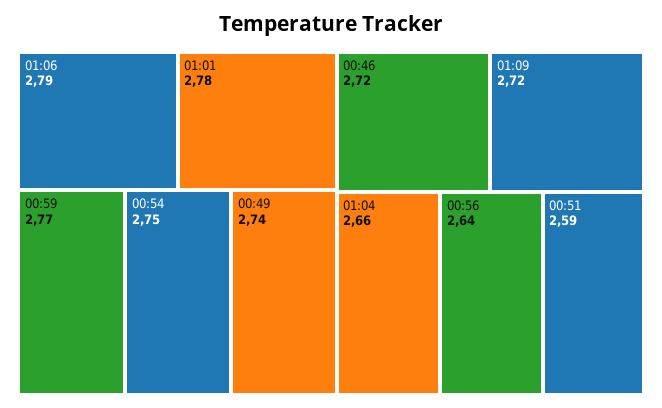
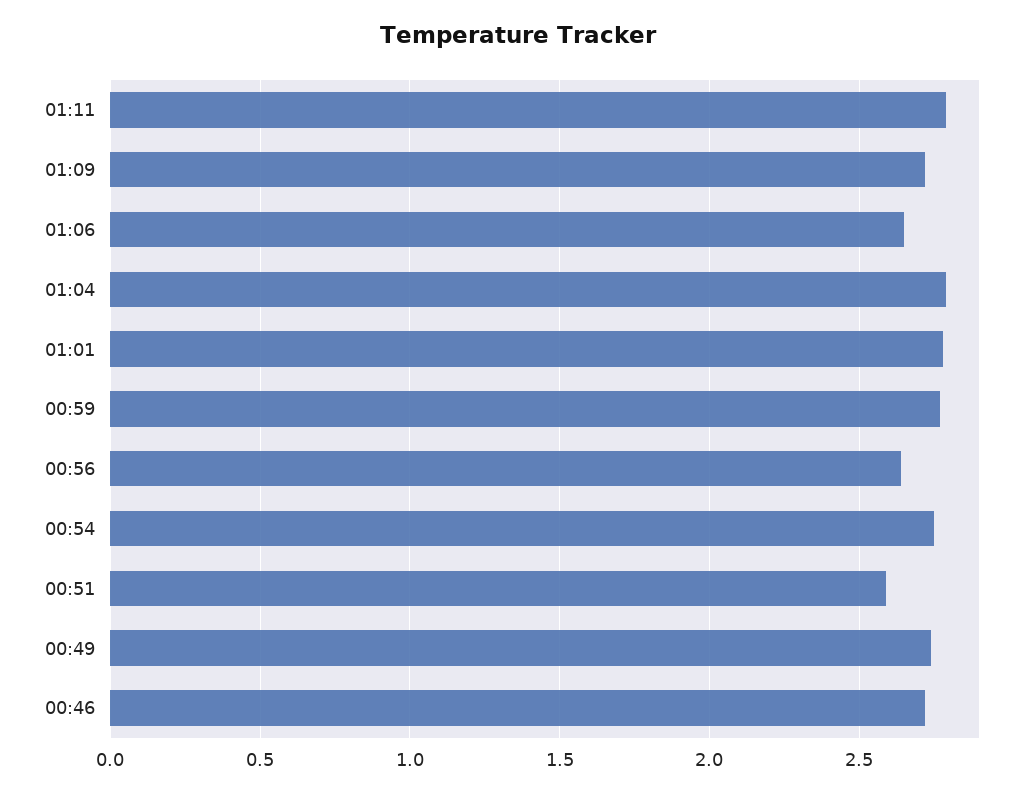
01:06: 2.79 -> 2.65
01:04: 2.66 -> 2.8
01:11: none -> 2.8

